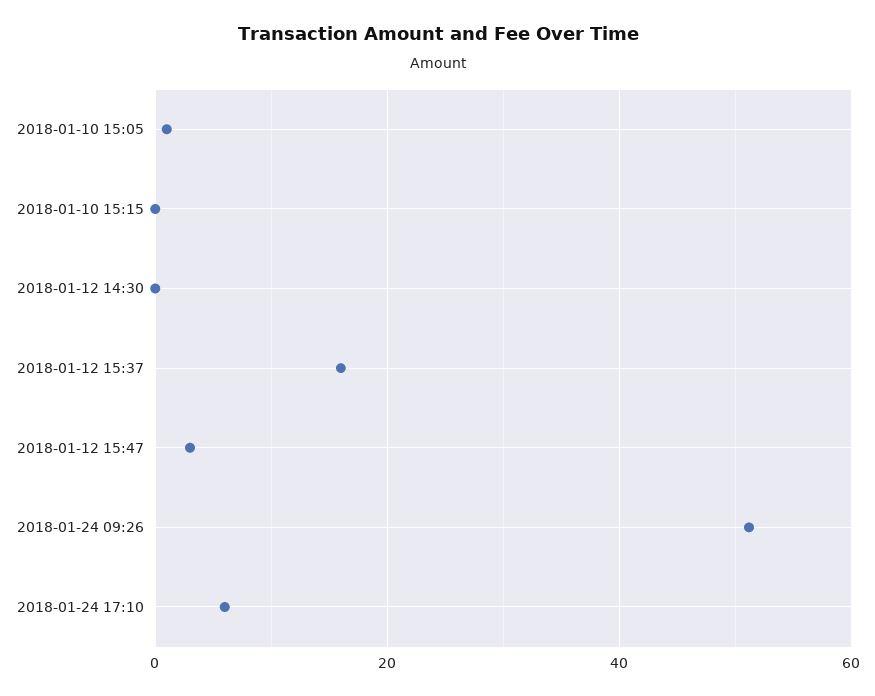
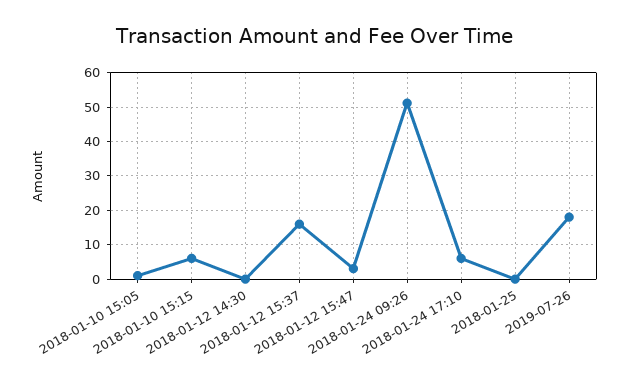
2018-01-10 15:15: 0 -> 6
2018-01-25: none -> 0
2019-07-26: none -> 18

